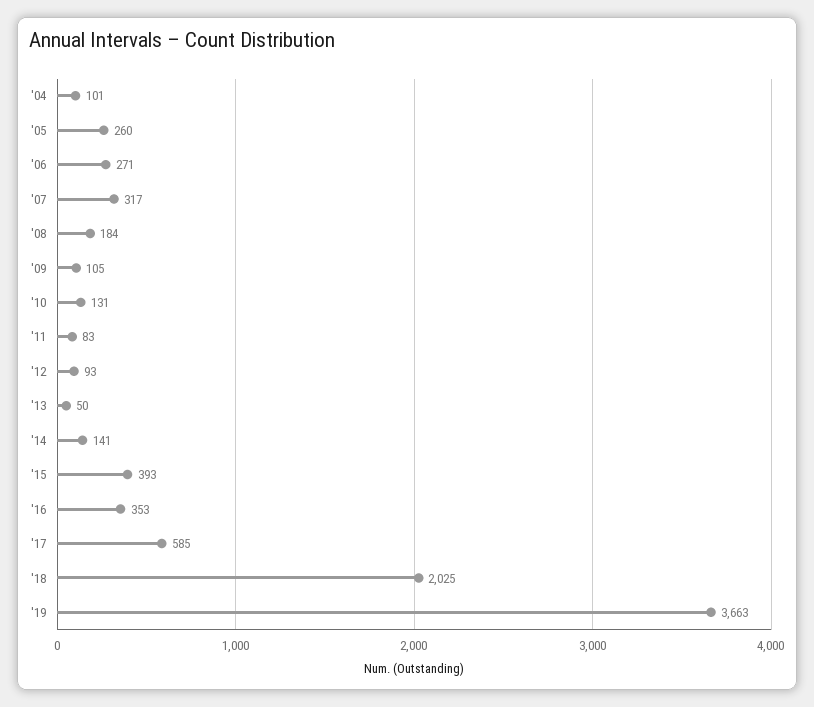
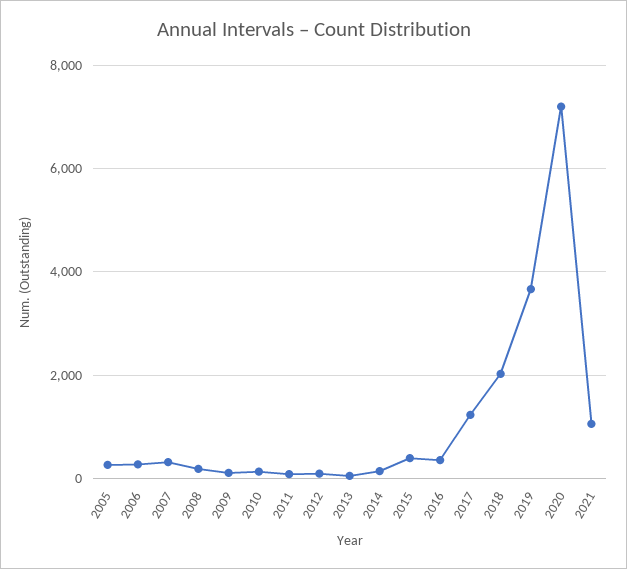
'04: 101 -> none
'17: 585 -> 1200
2020: none -> 7200
2021: none -> 1000

